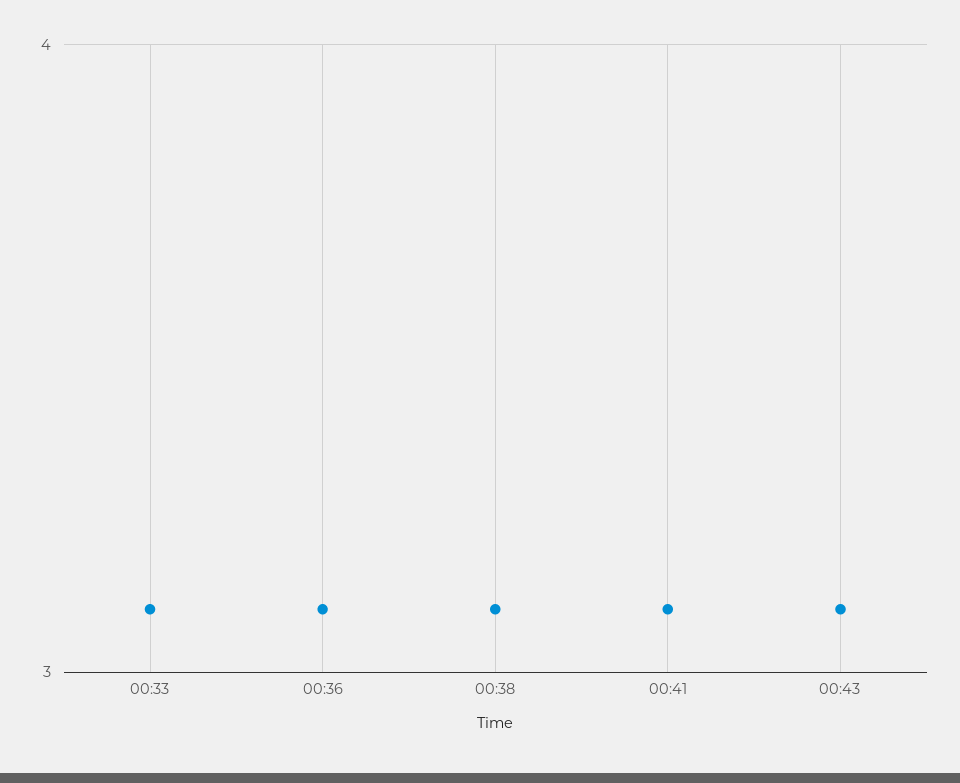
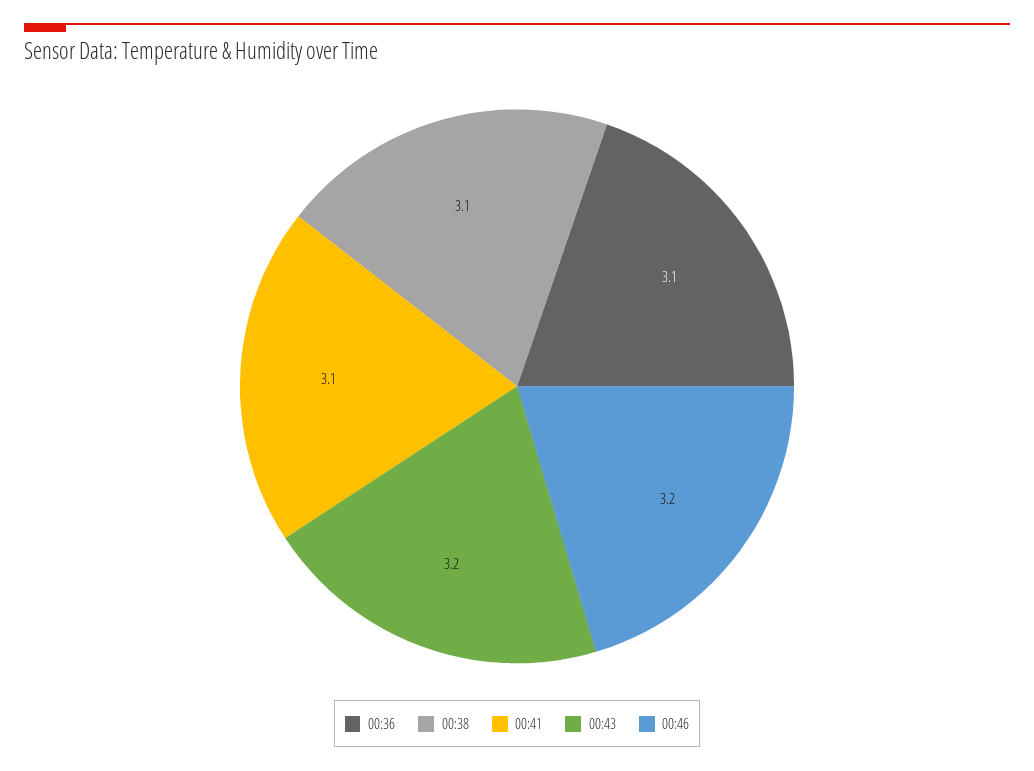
00:33: 3.1 -> none
00:43: 3.1 -> 3.2
00:46: none -> 3.2

